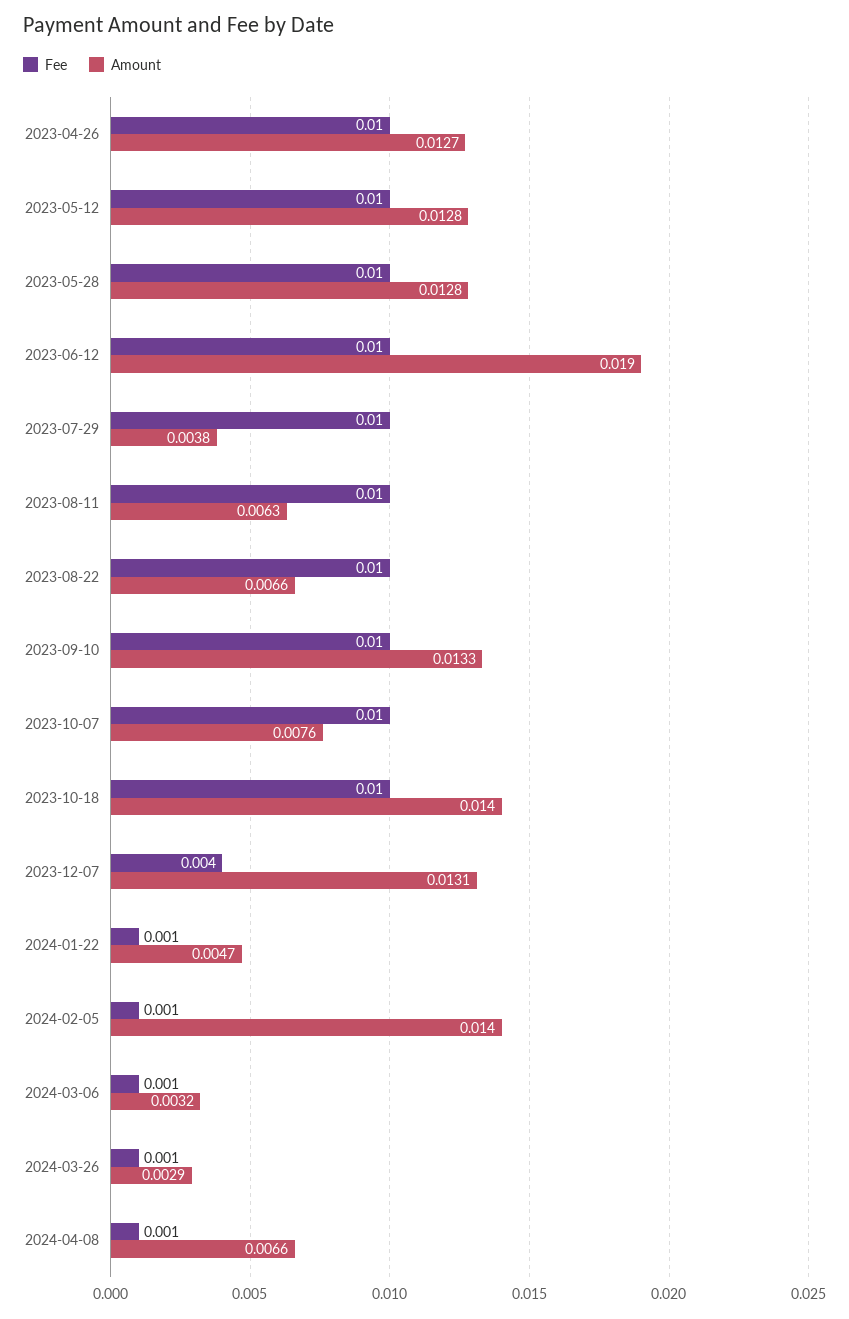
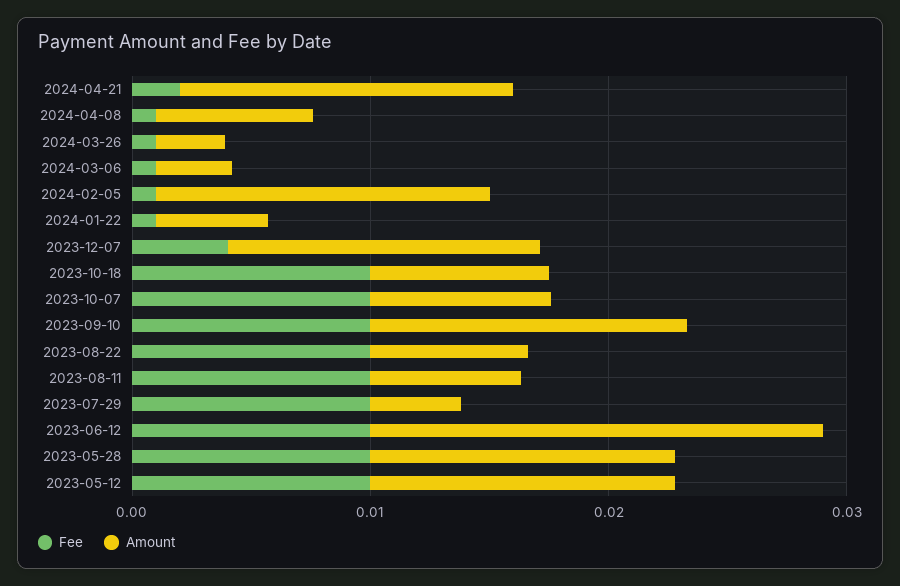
Fee, 2023-04-26: 0.01 -> none
Amount, 2023-04-26: 0.0127 -> none
Amount, 2023-10-18: 0.014 -> 0.008
Fee, 2024-04-21: none -> 0.002
Amount, 2024-04-21: none -> 0.014

